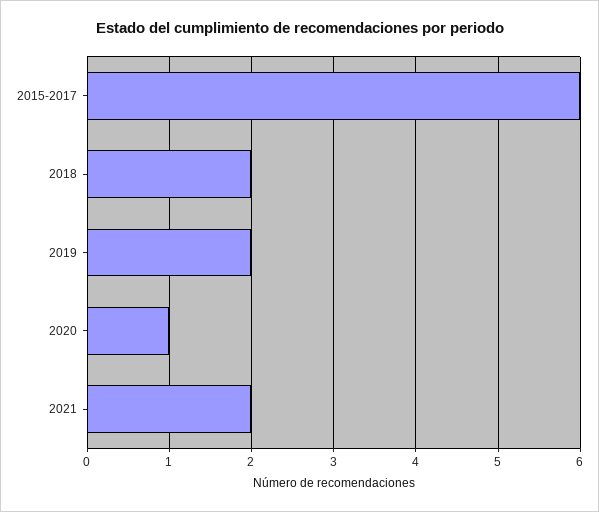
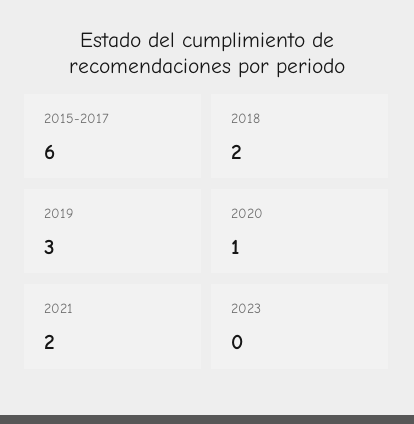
2019: 2 -> 3
2023: none -> 0

